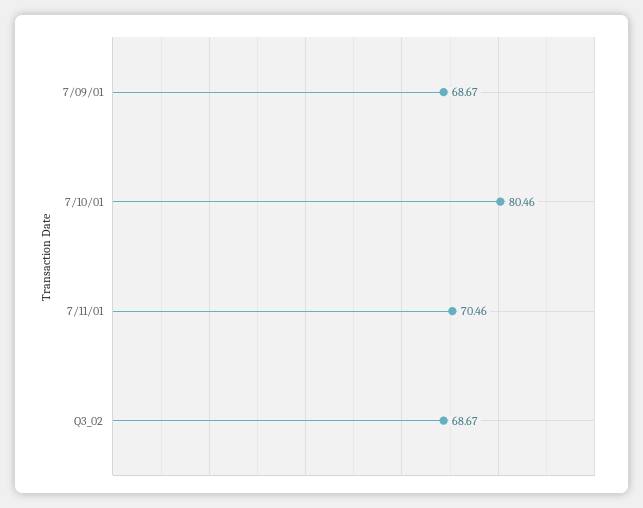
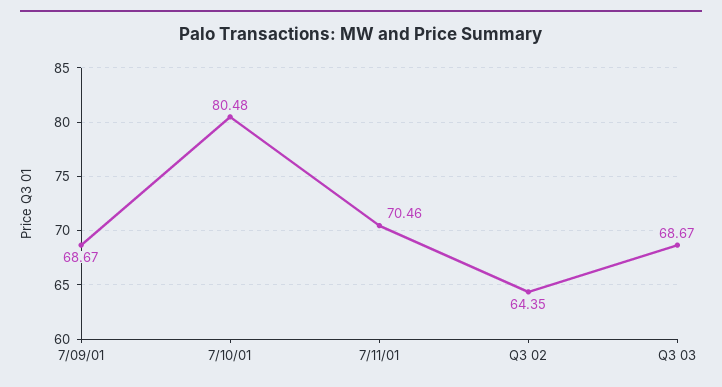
7/10/01: 80.46 -> 80.48
Q3_02: 68.67 -> 64.35
Q3 03: none -> 68.67

